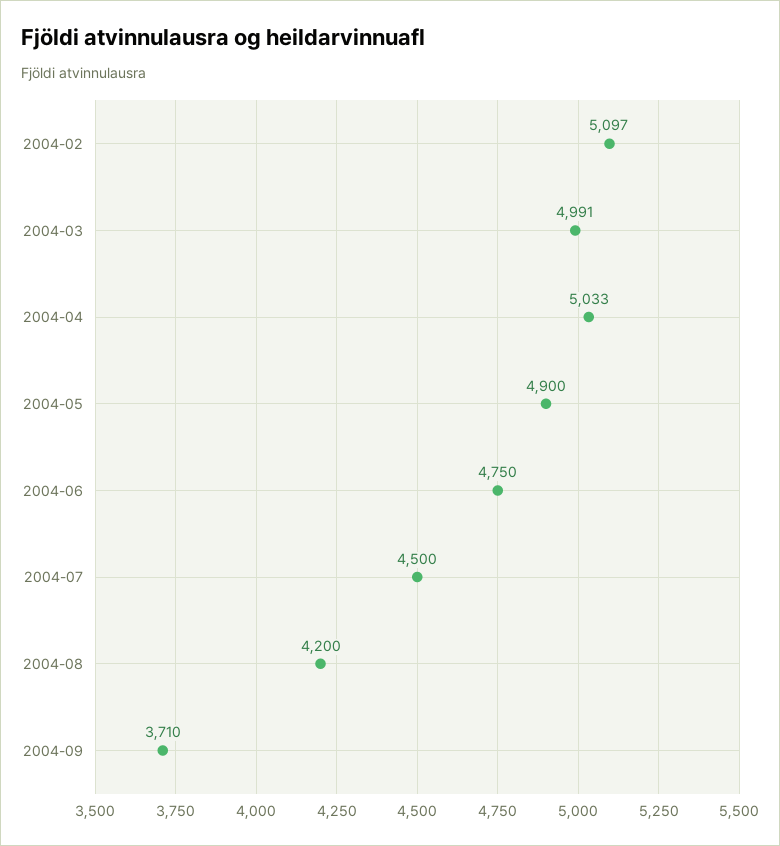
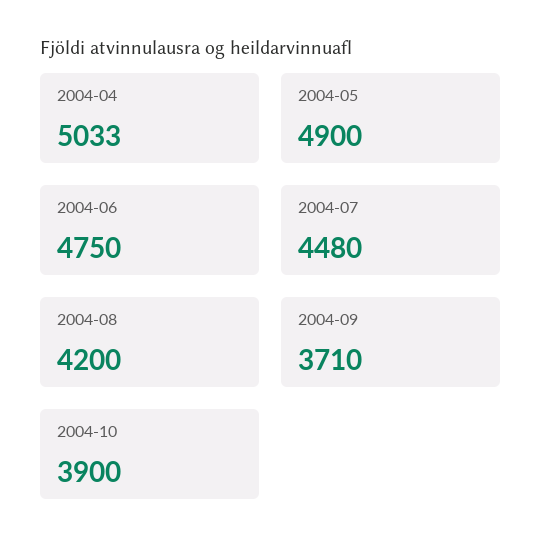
2004-02: 5097 -> none
2004-03: 4991 -> none
2004-07: 4500 -> 4480
2004-10: none -> 3900

